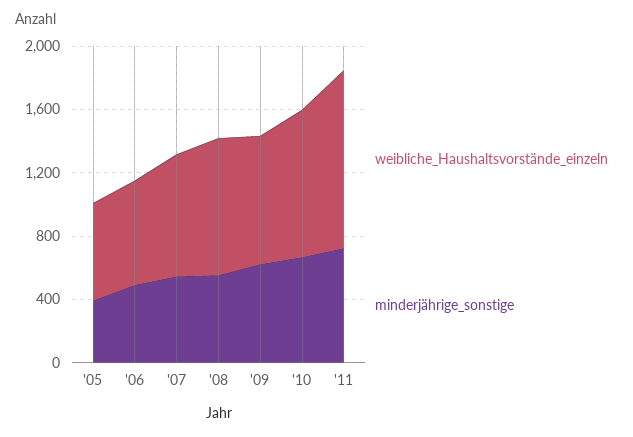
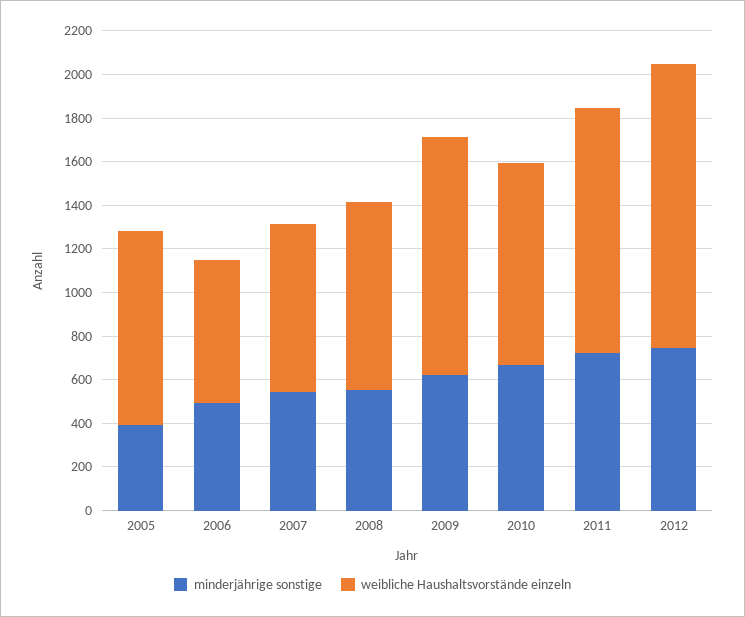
weibliche_Haushaltsvorstände_einzeln, '05: 600 -> 900
weibliche_Haushaltsvorstände_einzeln, '09: 800 -> 1100
minderjährige_sonstige, 2012: none -> 750
weibliche_Haushaltsvorstände_einzeln, 2012: none -> 1300

